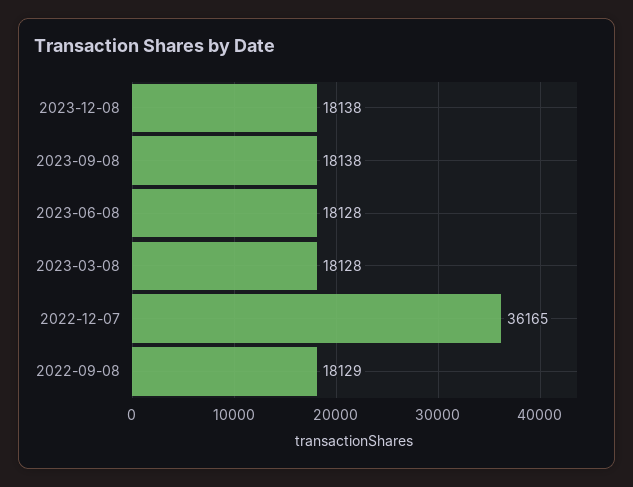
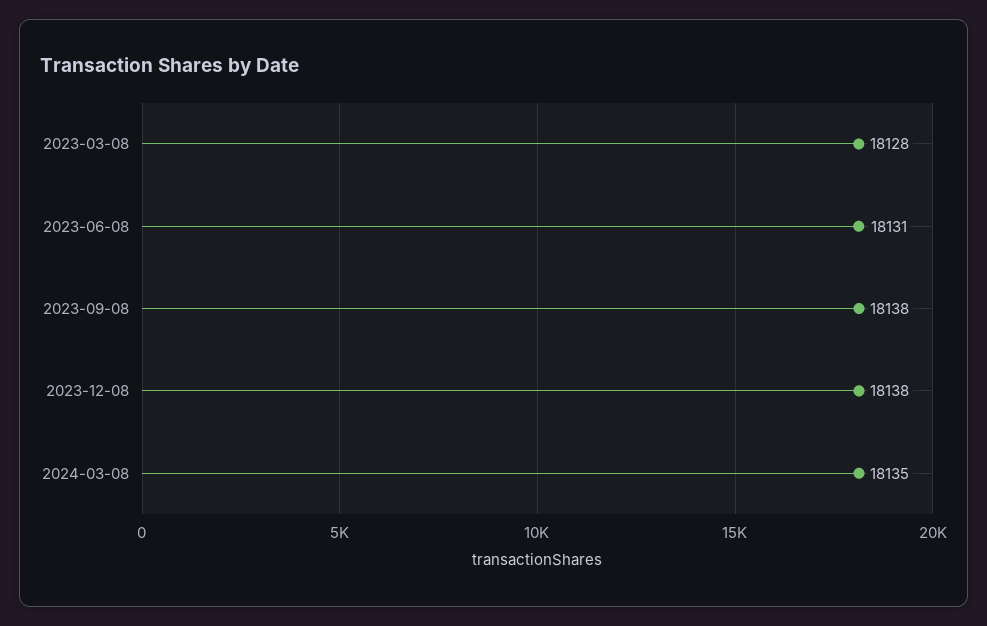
2023-06-08: 18128 -> 18131
2022-12-07: 36165 -> none
2022-09-08: 18129 -> none
2024-03-08: none -> 18135

